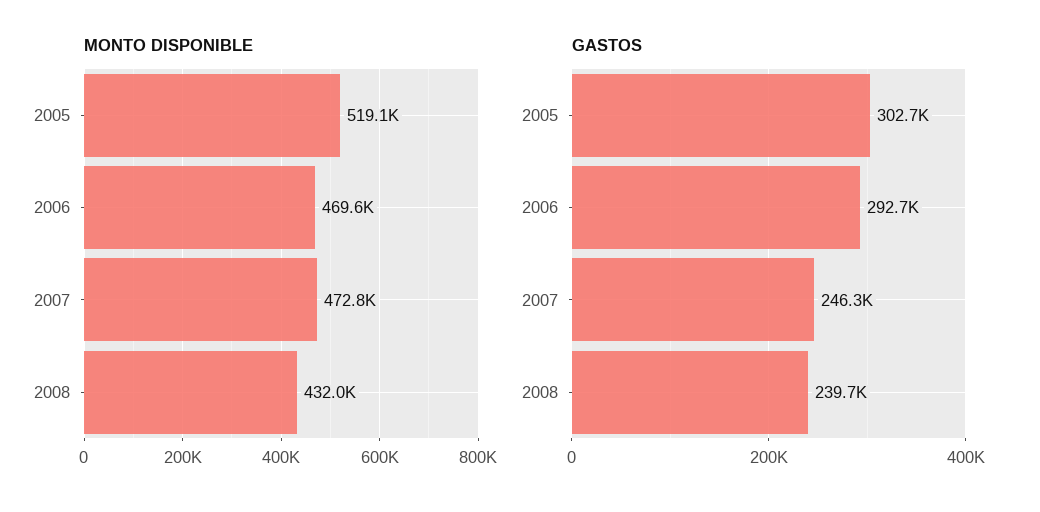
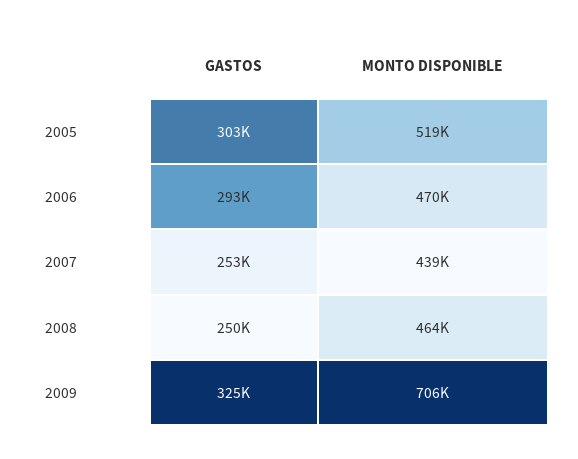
MONTO DISPONIBLE, 2007: 472800 -> 439000
MONTO DISPONIBLE, 2008: 432000 -> 464000
GASTOS, 2007: 246300 -> 253000
GASTOS, 2008: 239700 -> 250000
GASTOS, 2009: none -> 325000
MONTO DISPONIBLE, 2009: none -> 706000

